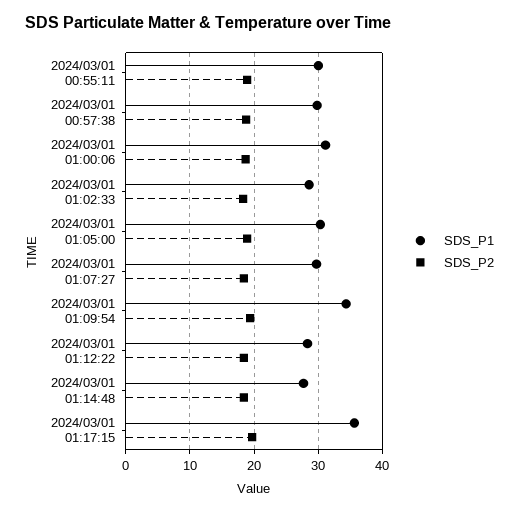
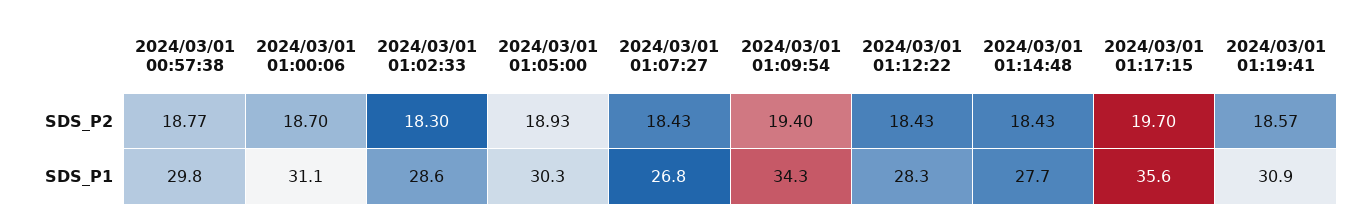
SDS_P1, 2024/03/01 00:55:11: 30 -> none
SDS_P2, 2024/03/01 00:55:11: 19 -> none
SDS_P1, 2024/03/01 01:07:27: 30 -> 26.8
SDS_P2, 2024/03/01 01:19:41: none -> 18.57
SDS_P1, 2024/03/01 01:19:41: none -> 30.9

